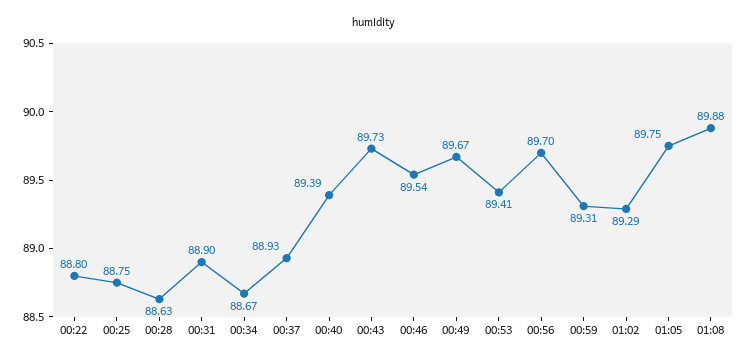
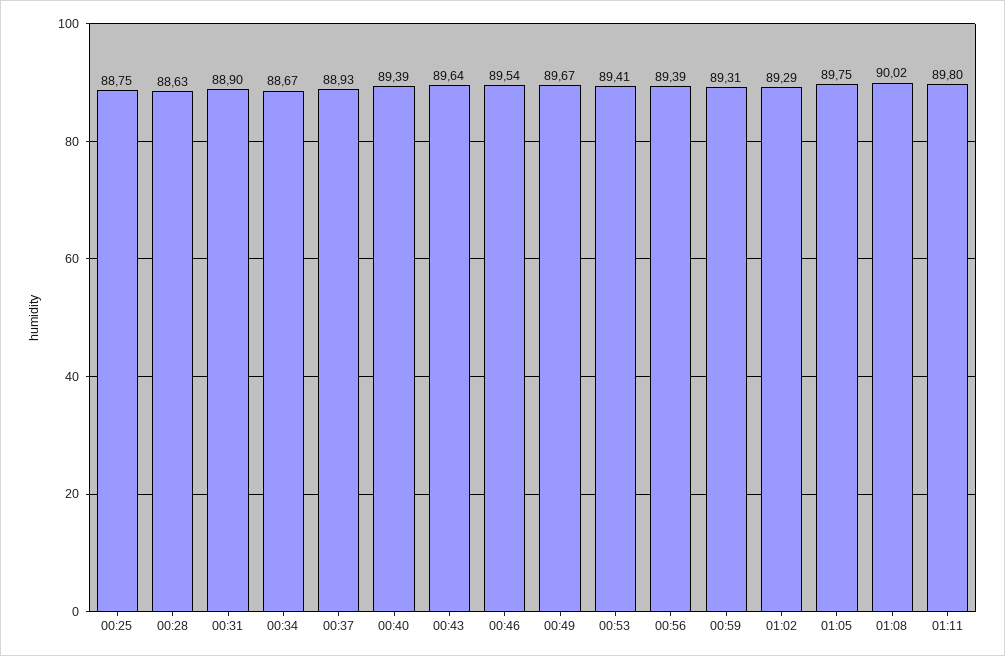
00:22: 88.8 -> none
00:43: 89.73 -> 89.64
00:56: 89.7 -> 89.39
01:08: 89.88 -> 90.02
01:11: none -> 89.8

